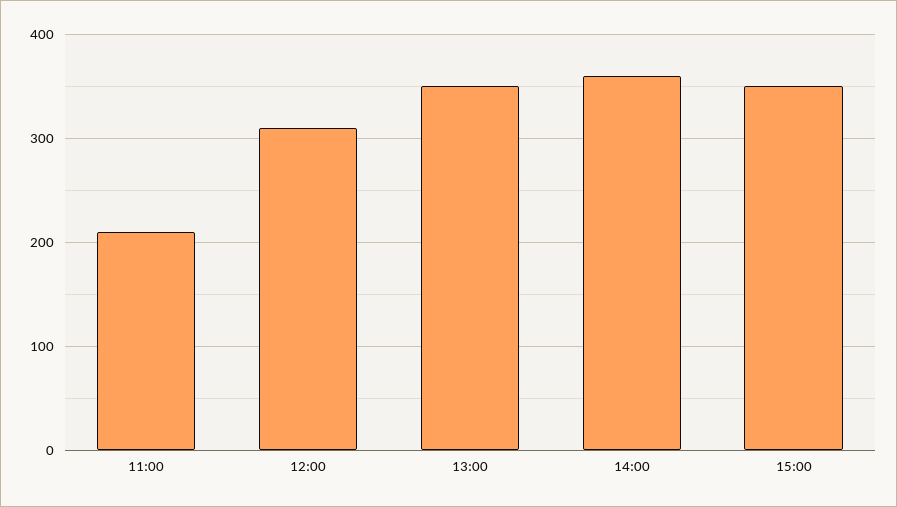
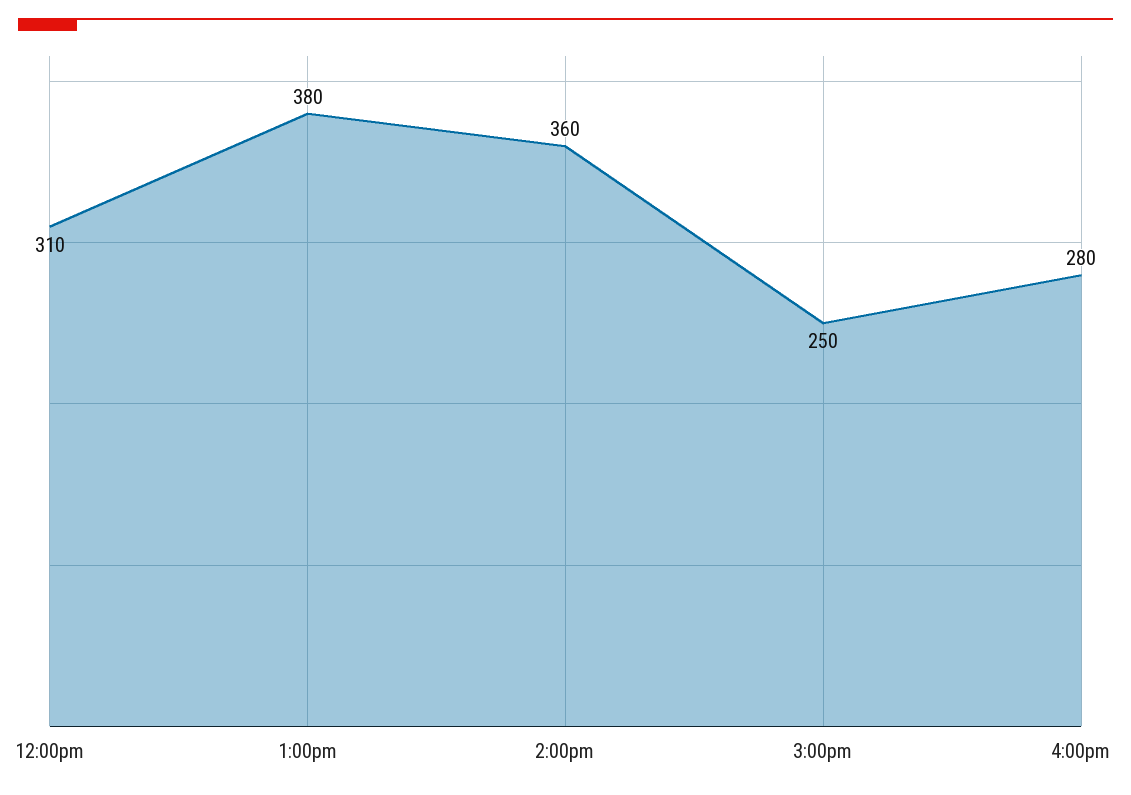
11:00: 210 -> none
13:00: 350 -> 380
15:00: 350 -> 250
4:00pm: none -> 280

